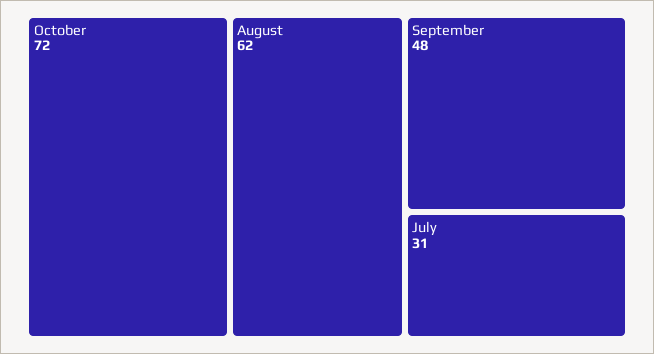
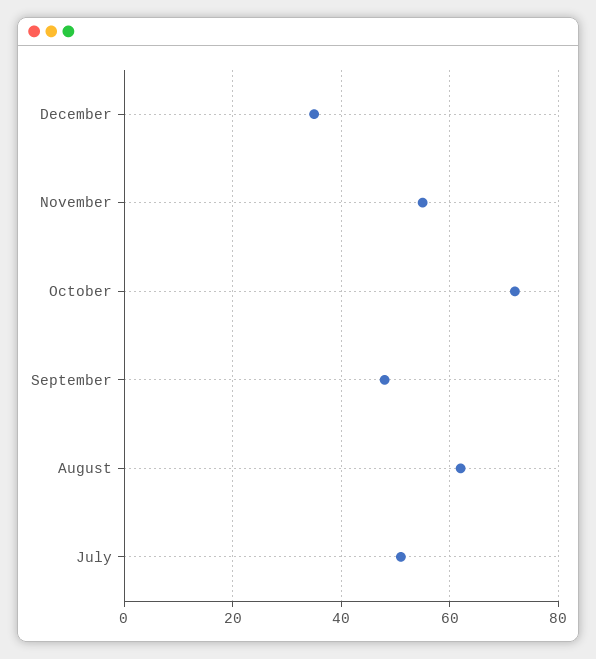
July: 31 -> 50
December: none -> 35
November: none -> 55

